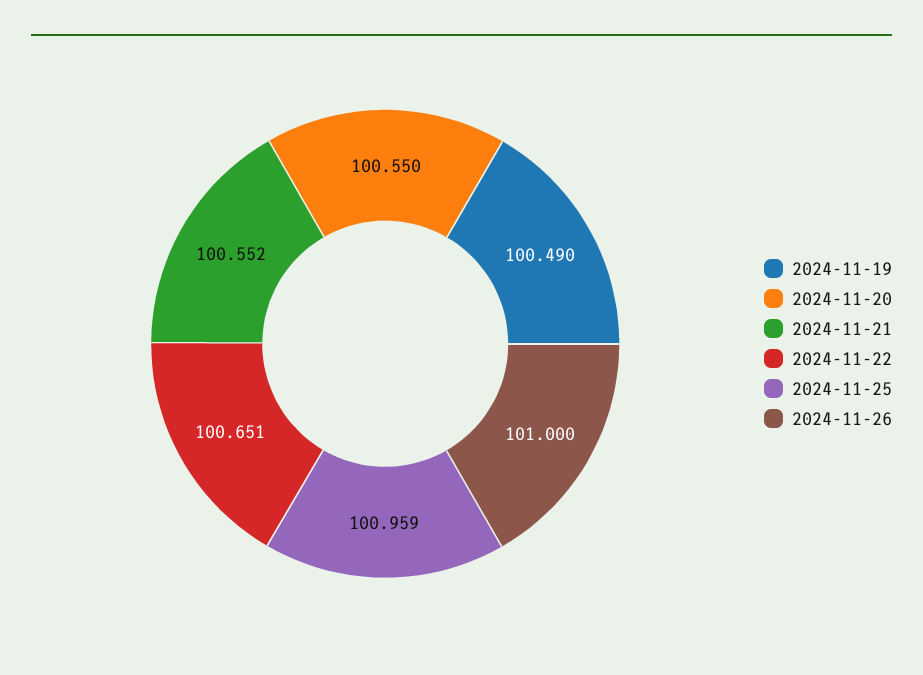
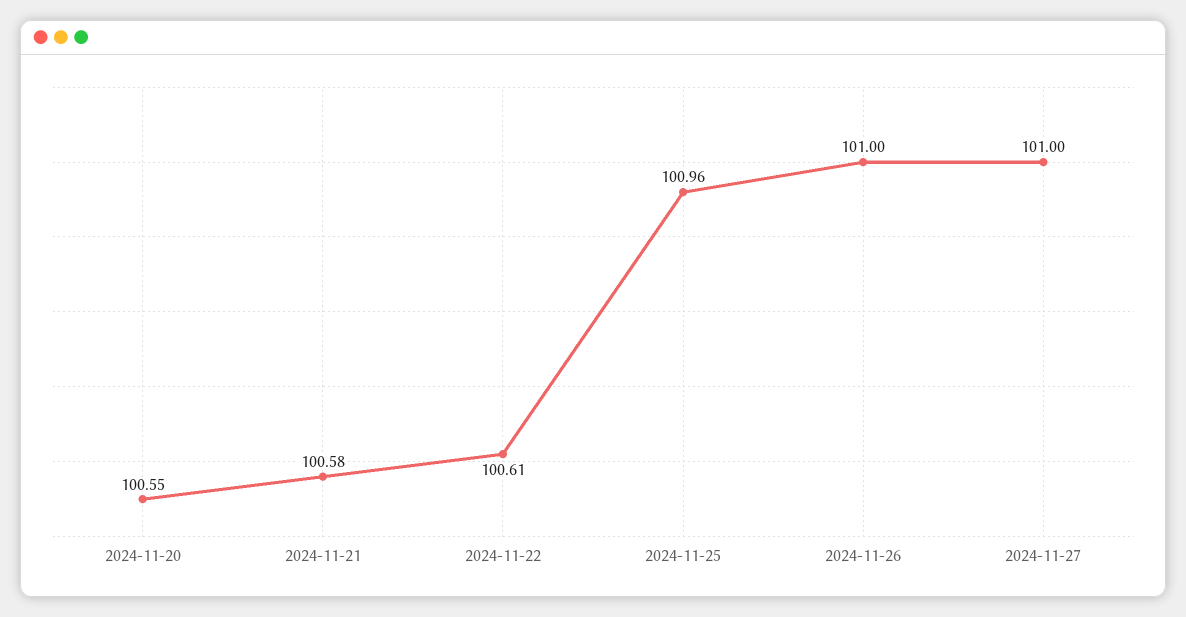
2024-11-19: 100.49 -> none
2024-11-21: 100.552 -> 100.58
2024-11-22: 100.651 -> 100.61
2024-11-27: none -> 101

